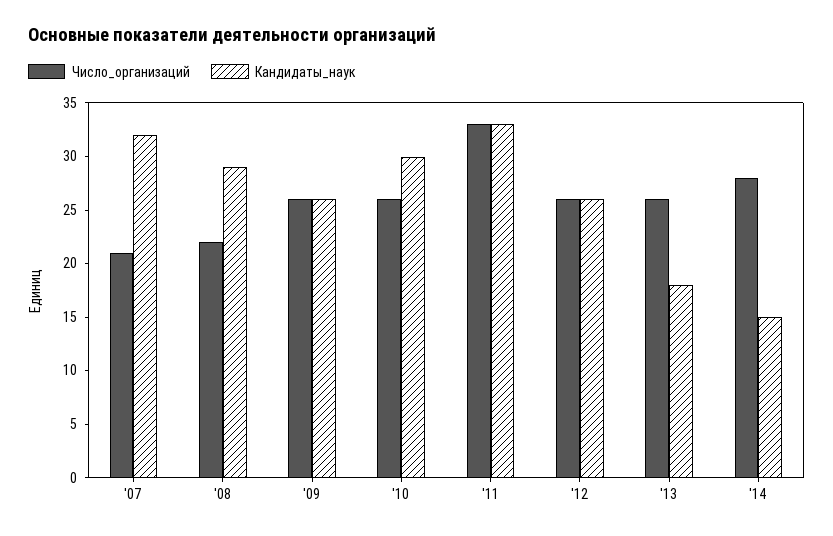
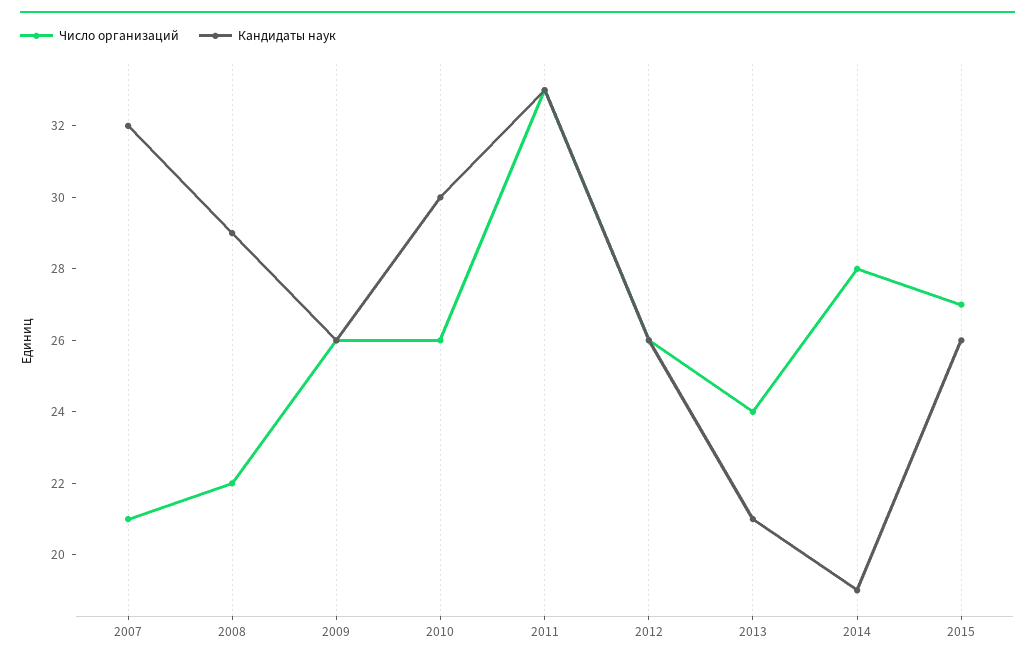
Число_организаций, '13: 26 -> 24
Кандидаты_наук, '13: 18 -> 21
Кандидаты_наук, '14: 15 -> 19
Число_организаций, 2015: none -> 27
Кандидаты_наук, 2015: none -> 26

